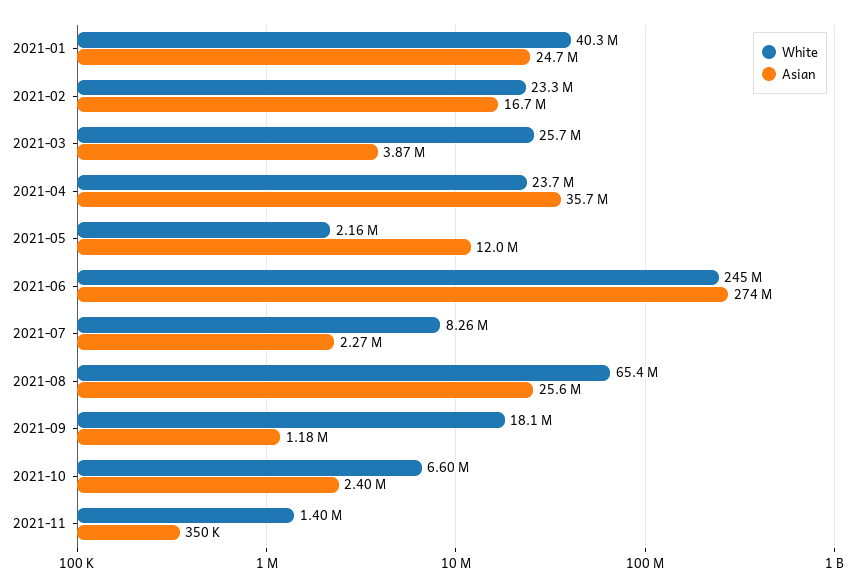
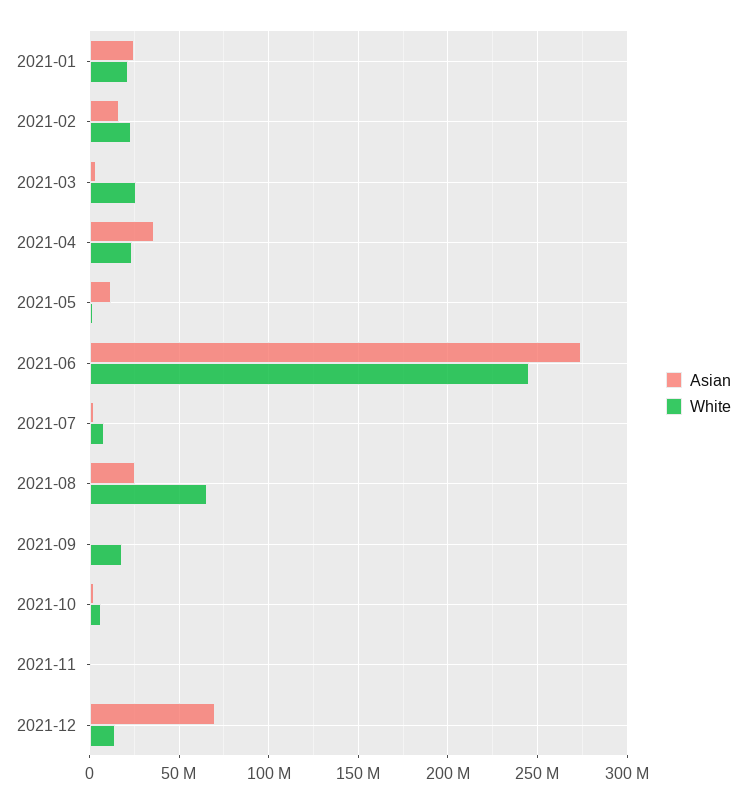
White, 2021-01: 40300000 -> 20000000
Asian, 2021-12: none -> 70000000
White, 2021-12: none -> 15000000

